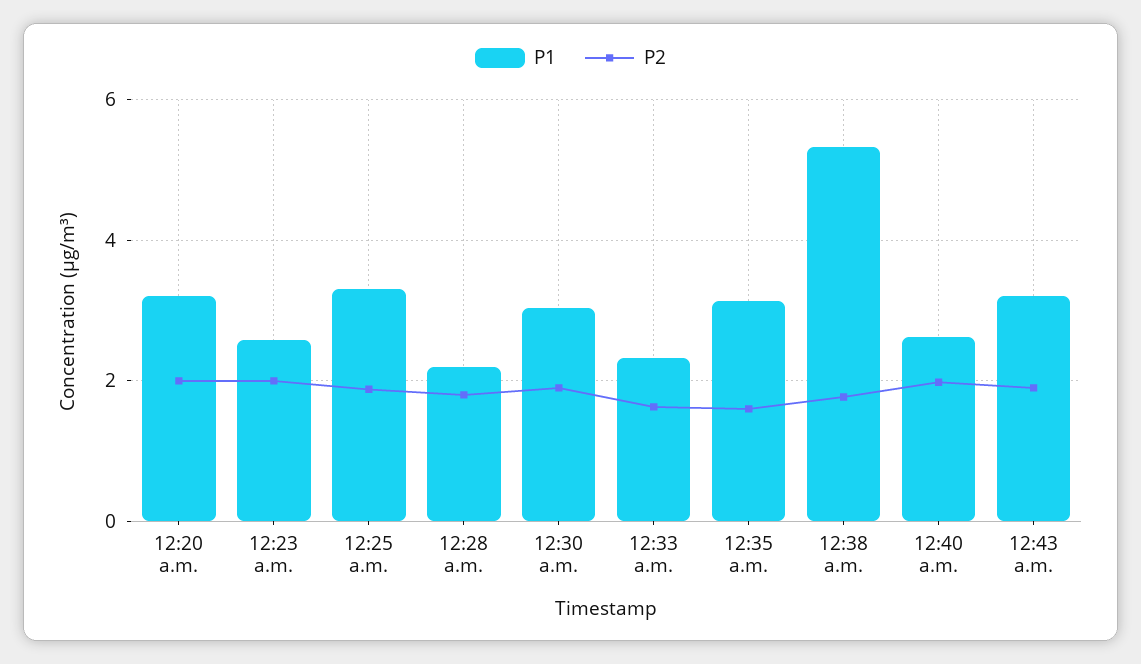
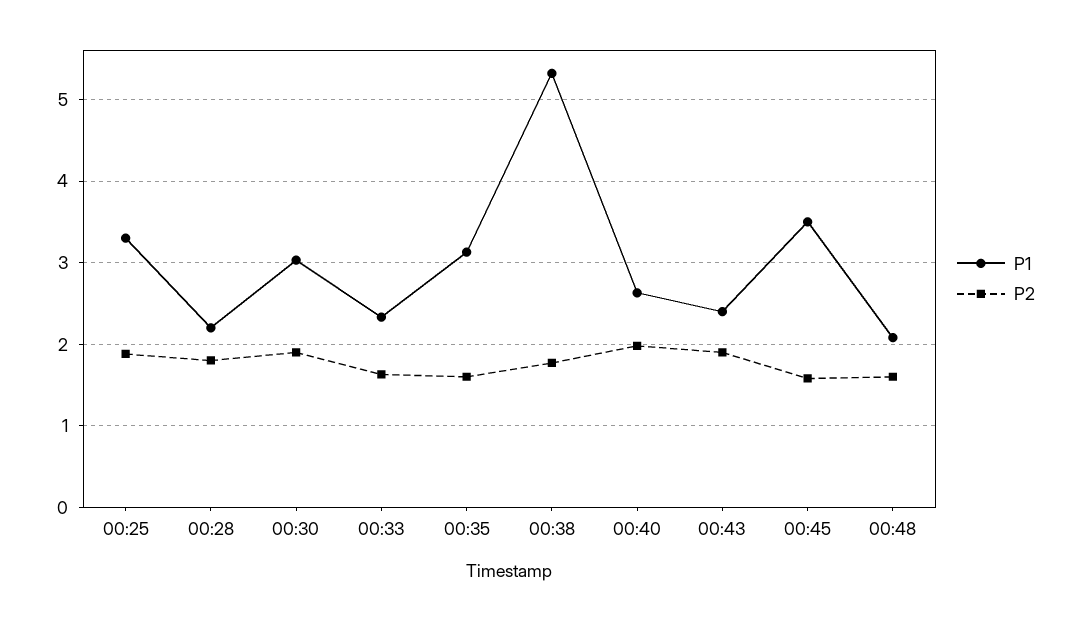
P1, 12:20 a.m.: 3.2 -> none
P2, 12:20 a.m.: 2 -> none
P1, 12:23 a.m.: 2.6 -> none
P2, 12:23 a.m.: 2 -> none
P1, 12:43 a.m.: 3.2 -> 2.4
P1, 00:45: none -> 3.5
P2, 00:45: none -> 1.6
P1, 00:48: none -> 2.1
P2, 00:48: none -> 1.6

